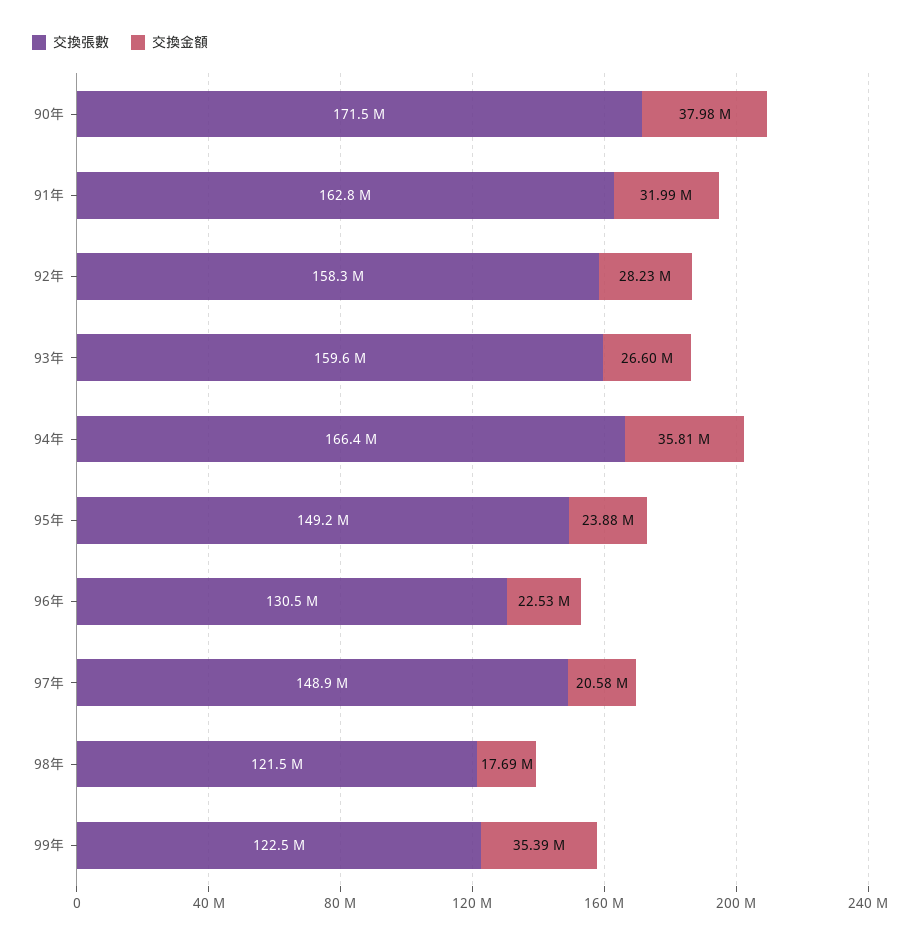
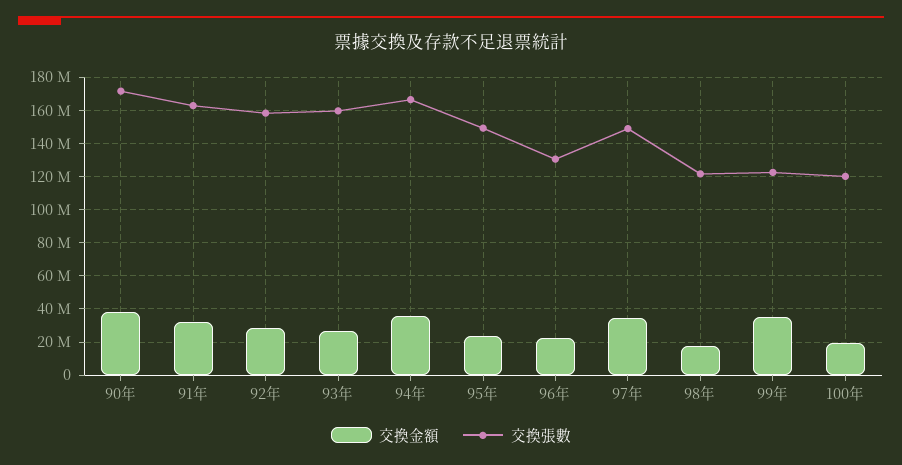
交換金額, 97年: 20580000 -> 35000000
交換金額, 100年: none -> 20000000
交換張數, 100年: none -> 120000000

